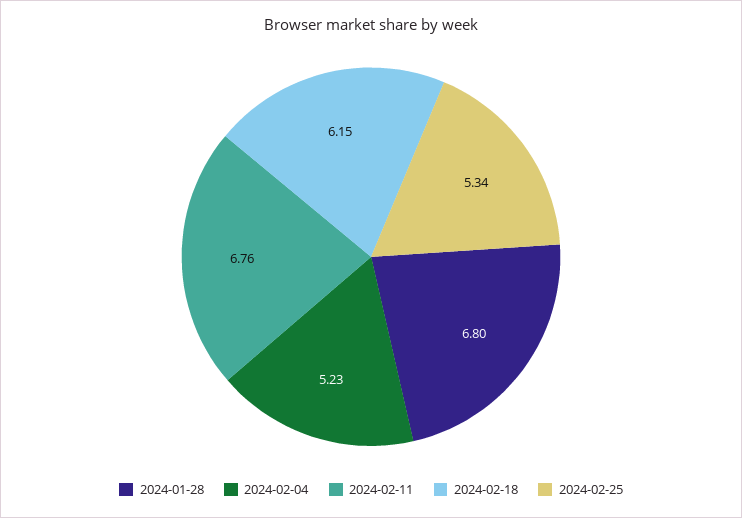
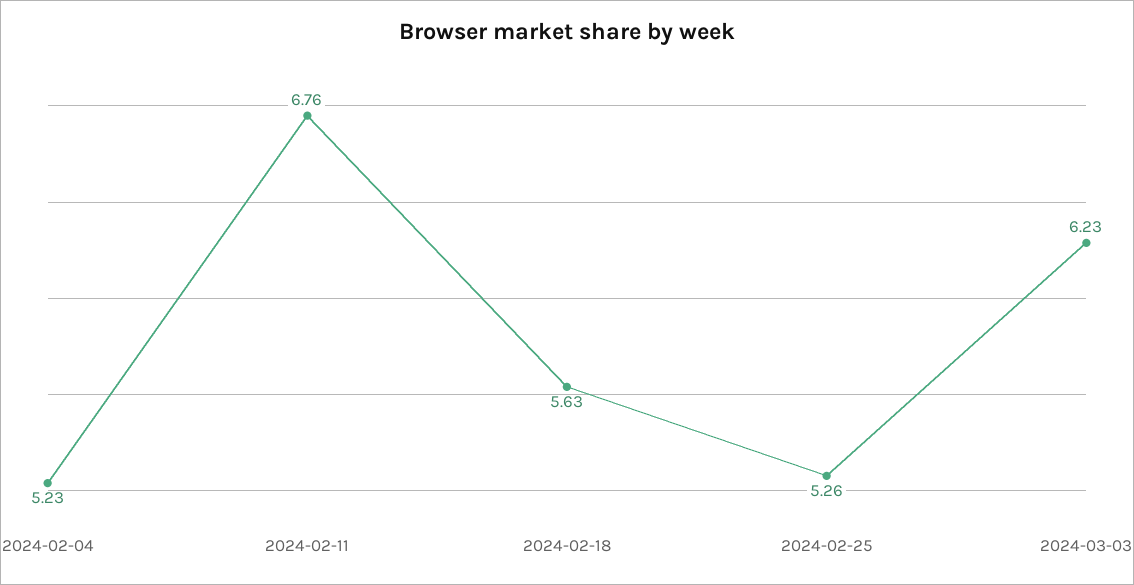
2024-01-28: 6.8 -> none
2024-02-18: 6.15 -> 5.63
2024-02-25: 5.34 -> 5.26
2024-03-03: none -> 6.23

